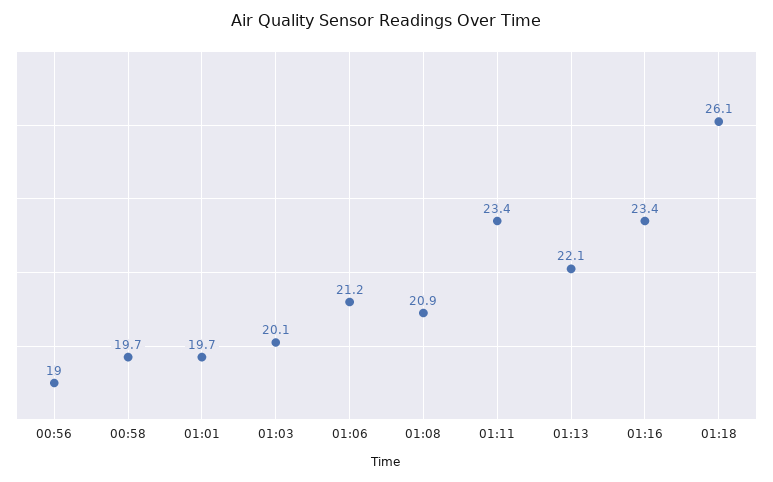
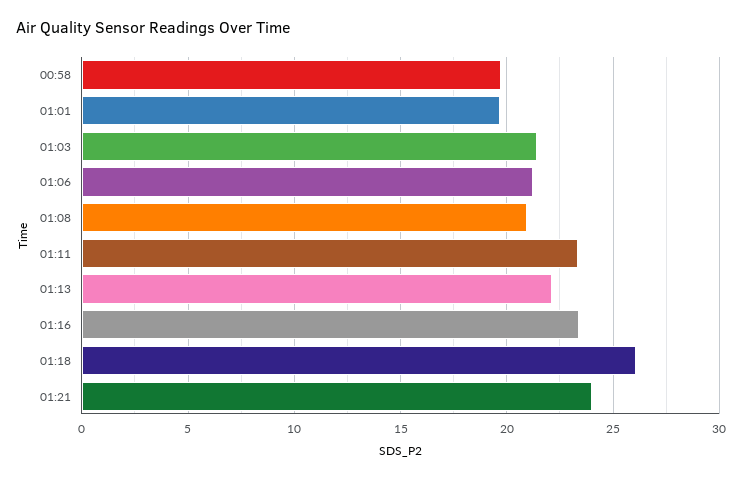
00:56: 19 -> none
01:03: 20.1 -> 21.5
01:21: none -> 24

